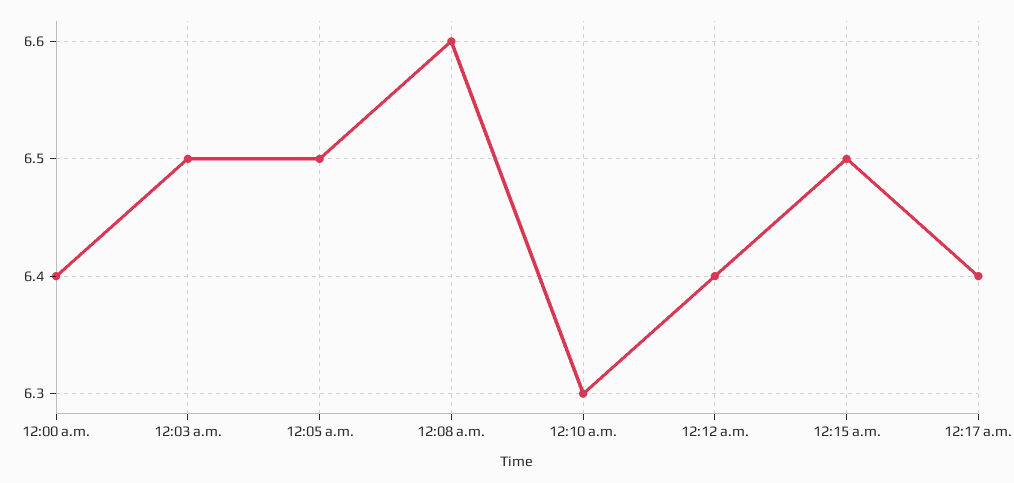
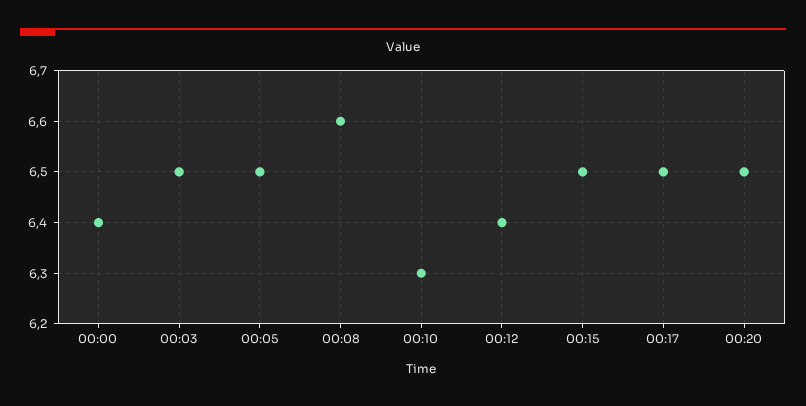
12:17 a.m.: 6.4 -> 6.5
00:20: none -> 6.5

